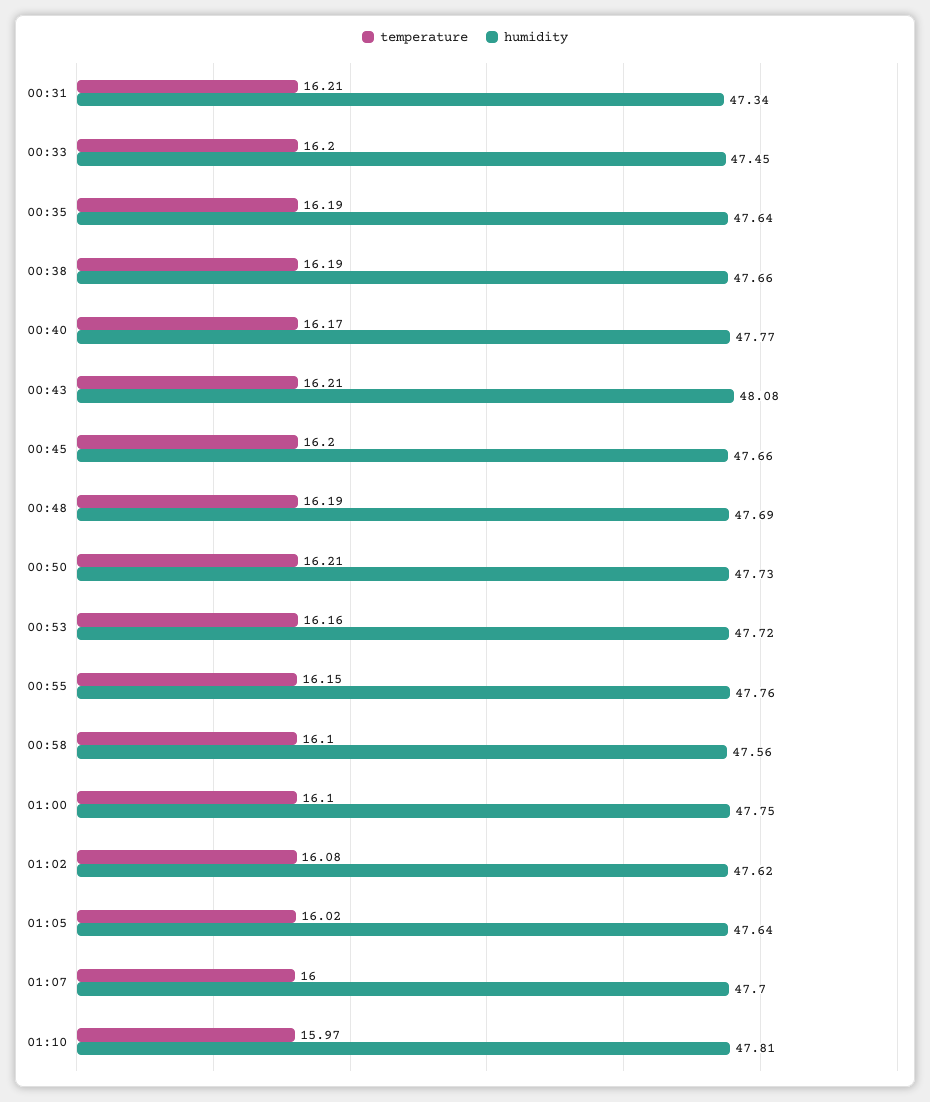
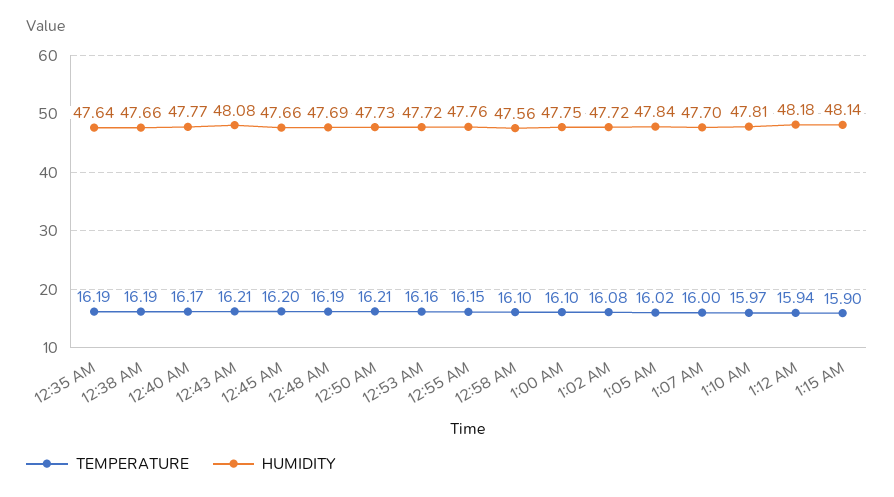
temperature, 00:31: 16.21 -> none
humidity, 00:31: 47.34 -> none
temperature, 00:33: 16.2 -> none
humidity, 00:33: 47.45 -> none
humidity, 01:02: 47.62 -> 47.72
humidity, 01:05: 47.64 -> 47.84
temperature, 1:12 AM: none -> 15.94
humidity, 1:12 AM: none -> 48.18
temperature, 1:15 AM: none -> 15.9
humidity, 1:15 AM: none -> 48.14

